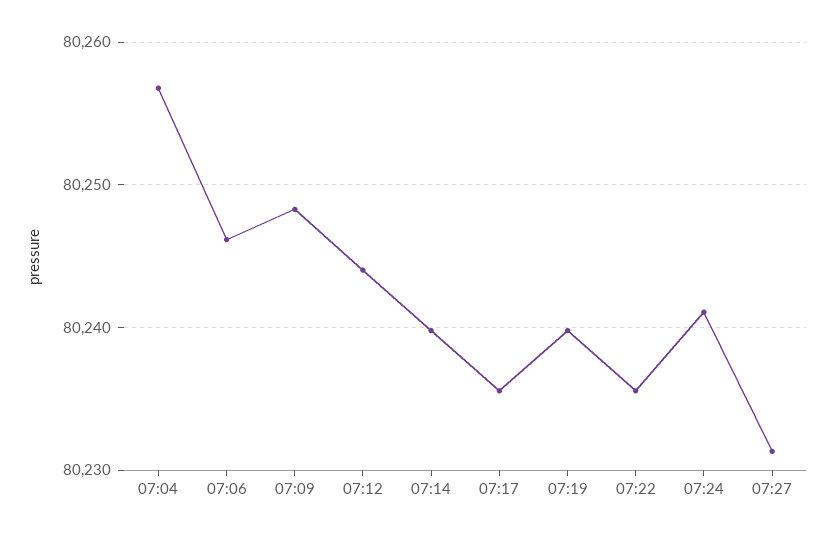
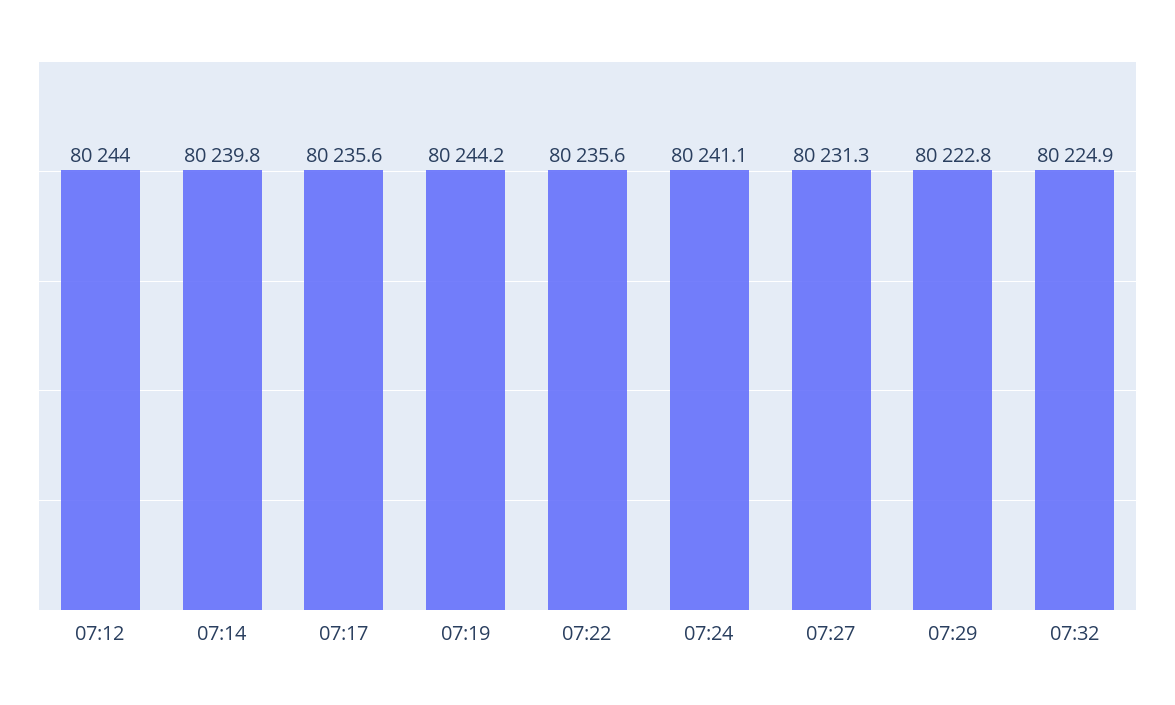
07:04: 80257 -> none
07:06: 80246 -> none
07:09: 80248 -> none
07:19: 80240 -> 80244.2
07:29: none -> 80222.8
07:32: none -> 80224.9

